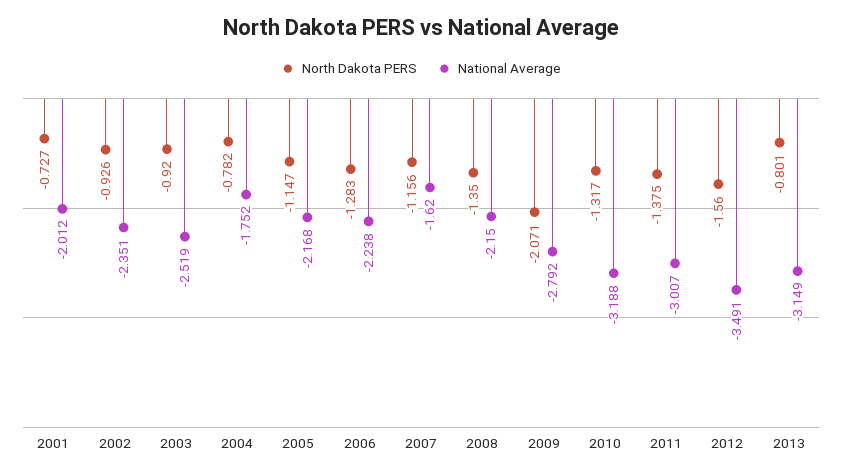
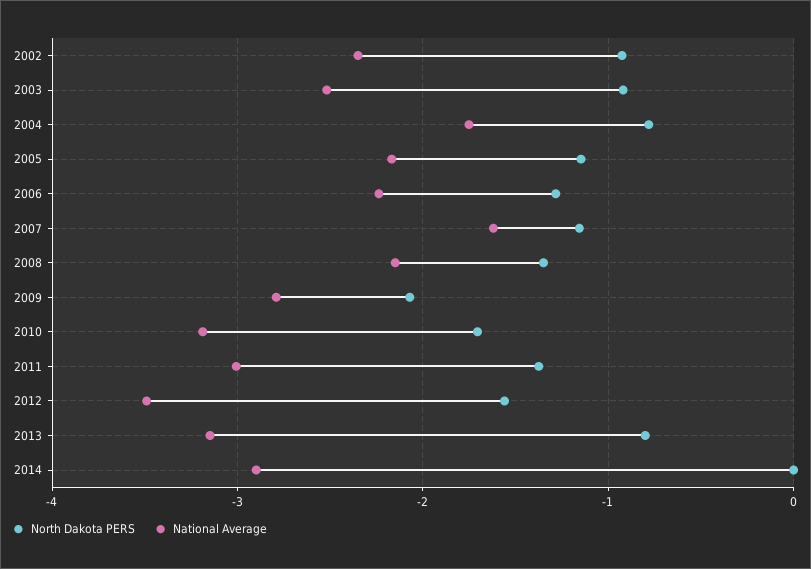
North Dakota PERS, 2001: -0.727 -> none
National Average, 2001: -2.012 -> none
North Dakota PERS, 2010: -1.317 -> -1.7
North Dakota PERS, 2014: none -> 0
National Average, 2014: none -> -2.9

